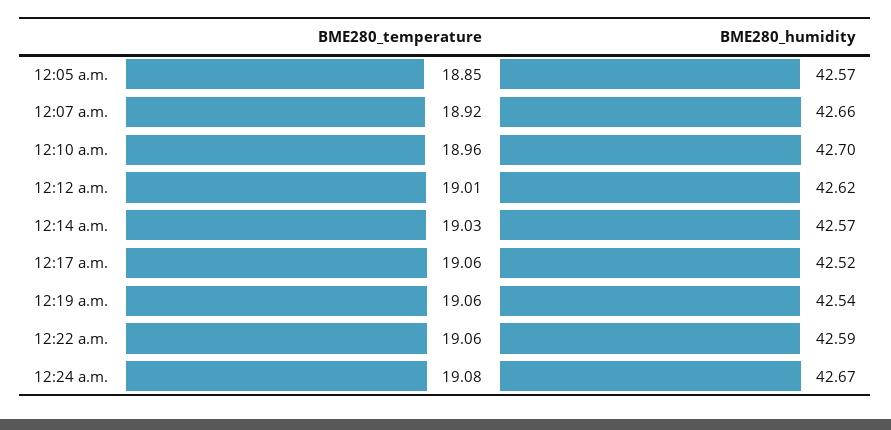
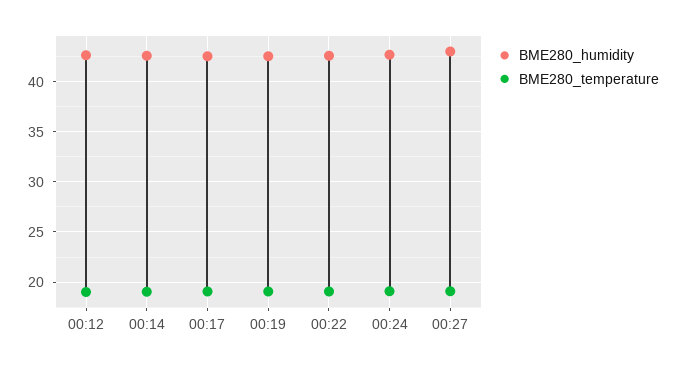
BME280_temperature, 12:05 a.m.: 18.85 -> none
BME280_humidity, 12:05 a.m.: 42.57 -> none
BME280_temperature, 12:07 a.m.: 18.92 -> none
BME280_humidity, 12:07 a.m.: 42.66 -> none
BME280_temperature, 12:10 a.m.: 18.96 -> none
BME280_humidity, 12:10 a.m.: 42.7 -> none
BME280_humidity, 00:27: none -> 43
BME280_temperature, 00:27: none -> 19

